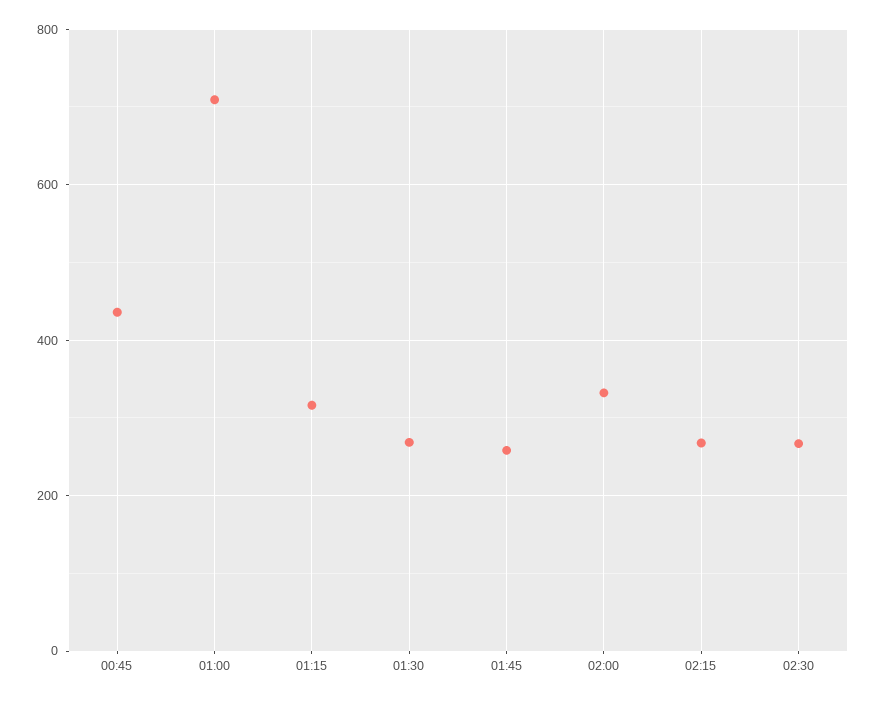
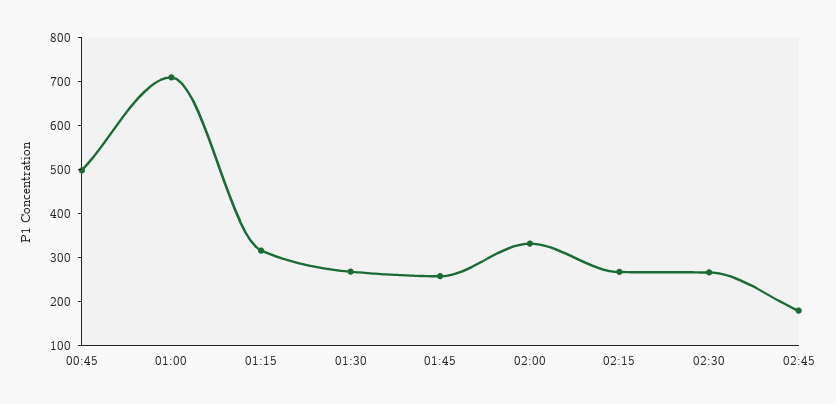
00:45: 440 -> 500
02:45: none -> 180

